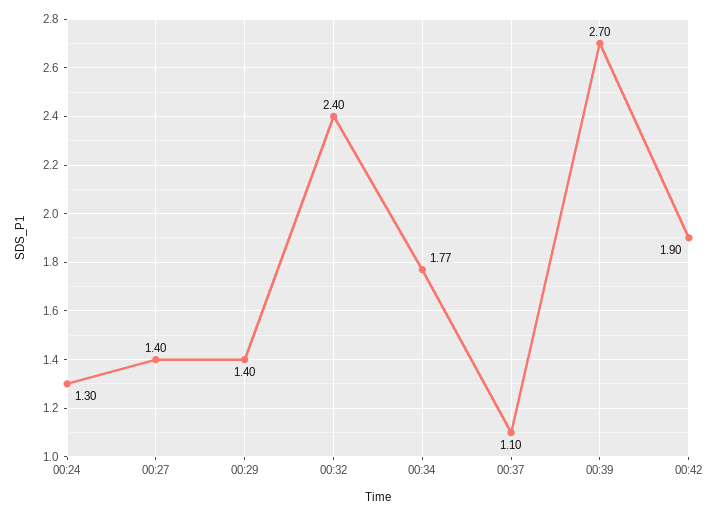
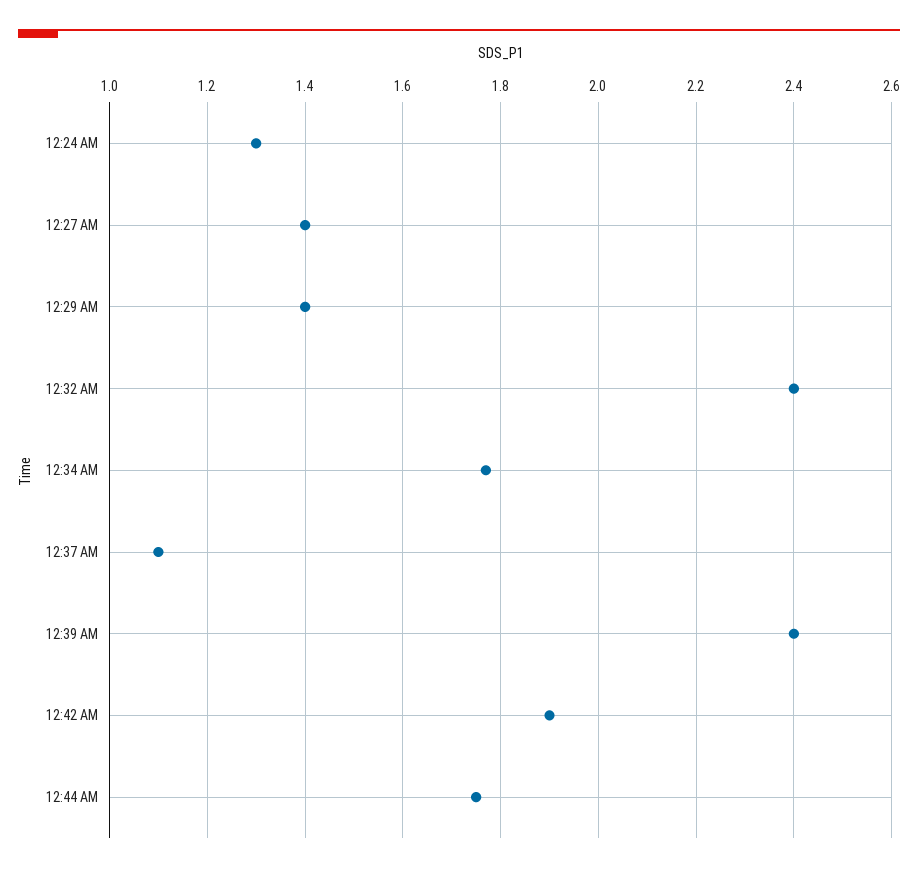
00:39: 2.7 -> 2.4
12:44 AM: none -> 1.75

